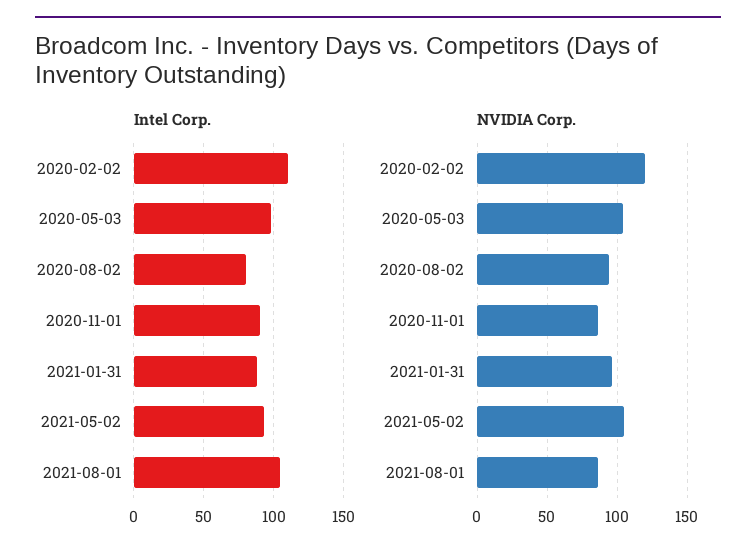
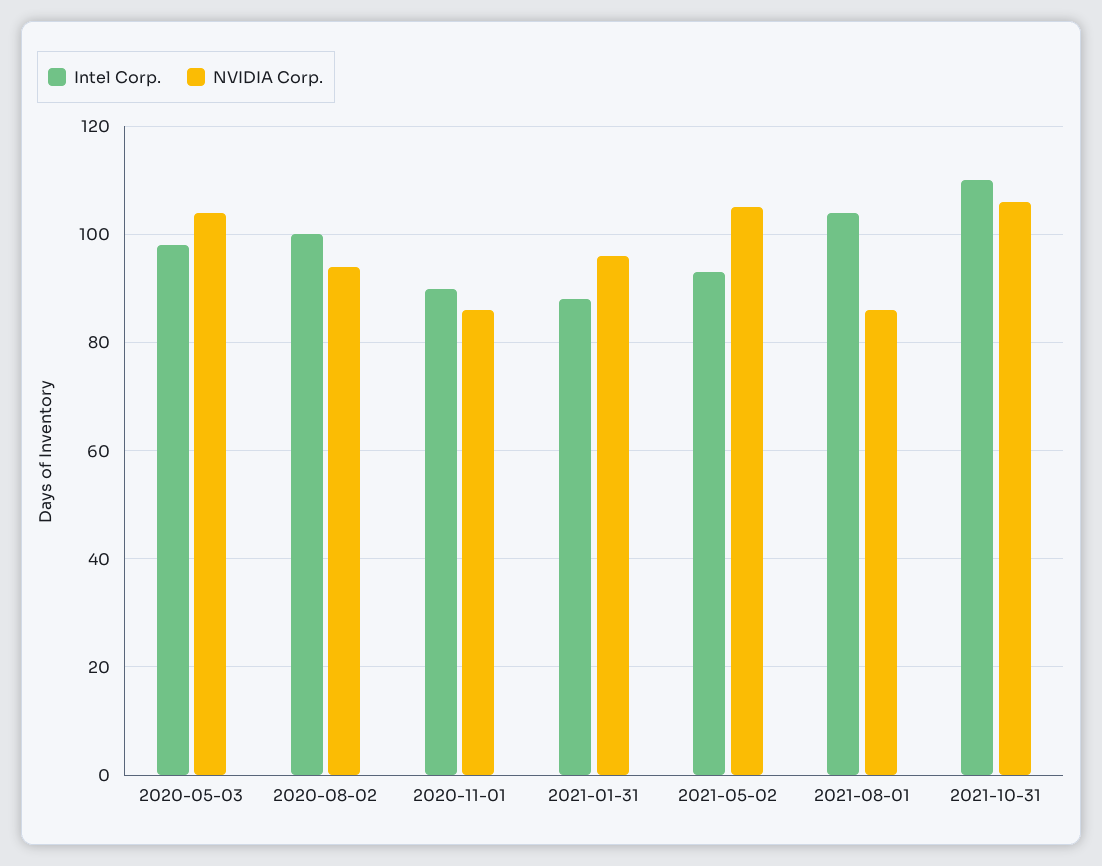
Intel Corp., 2020-02-02: 110 -> none
Intel Corp., 2020-08-02: 80 -> 100
NVIDIA Corp., 2020-02-02: 120 -> none
Intel Corp., 2021-10-31: none -> 110
NVIDIA Corp., 2021-10-31: none -> 105

